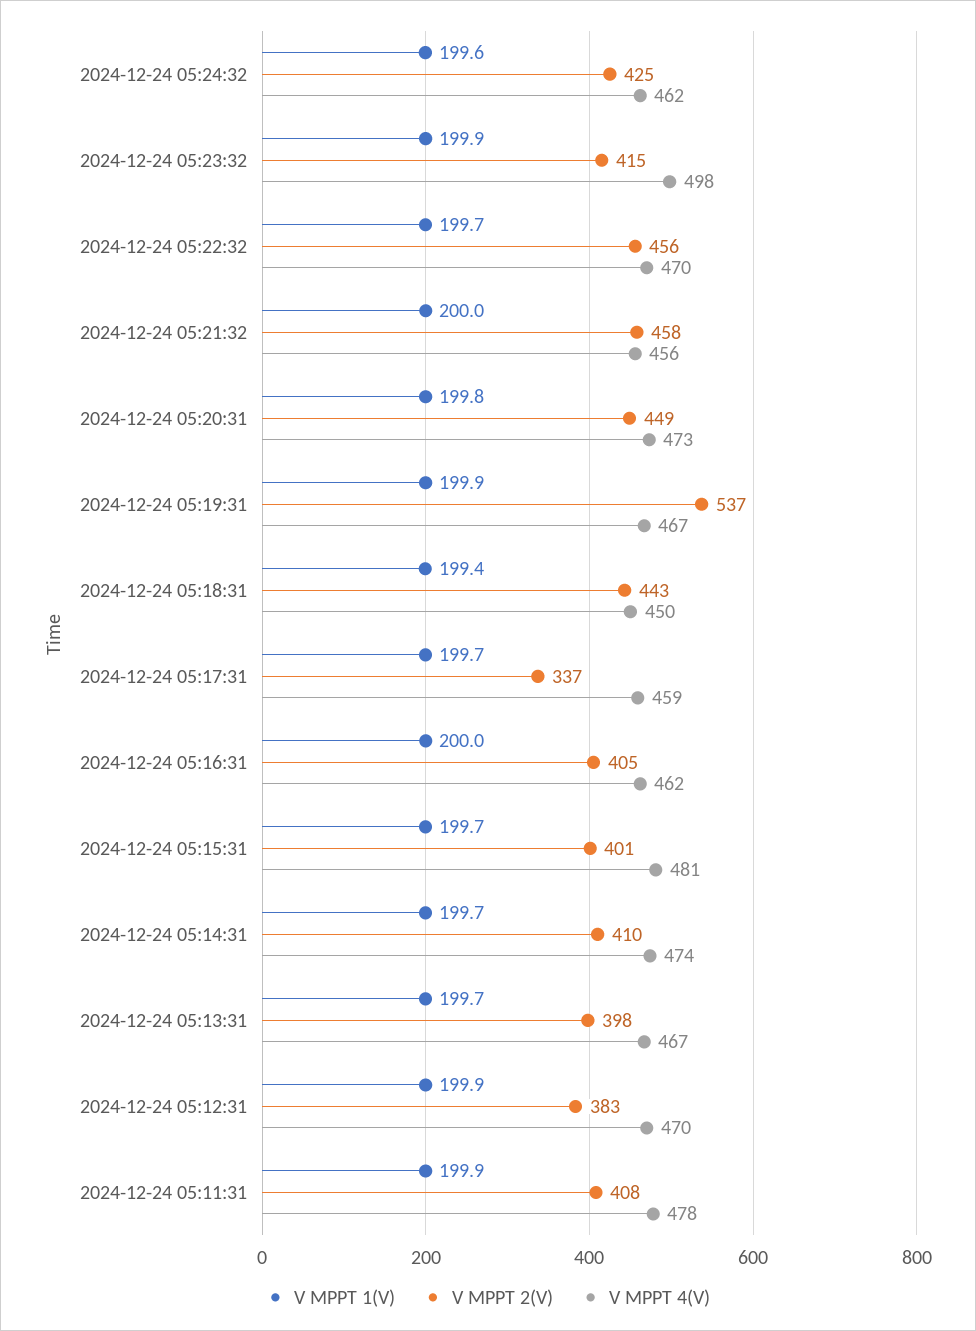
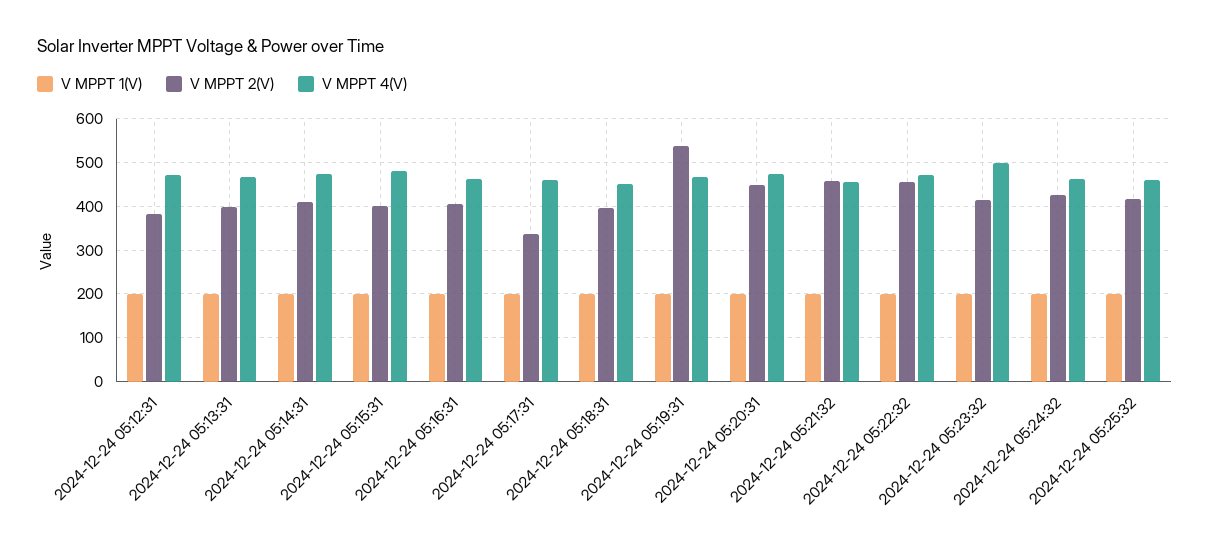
V MPPT 2(V), 2024-12-24 05:18:31: 443 -> 400
V MPPT 1(V), 2024-12-24 05:11:31: 199.9 -> none
V MPPT 2(V), 2024-12-24 05:11:31: 408 -> none
V MPPT 4(V), 2024-12-24 05:11:31: 478 -> none
V MPPT 1(V), 2024-12-24 05:25:32: none -> 200
V MPPT 2(V), 2024-12-24 05:25:32: none -> 420
V MPPT 4(V), 2024-12-24 05:25:32: none -> 460

